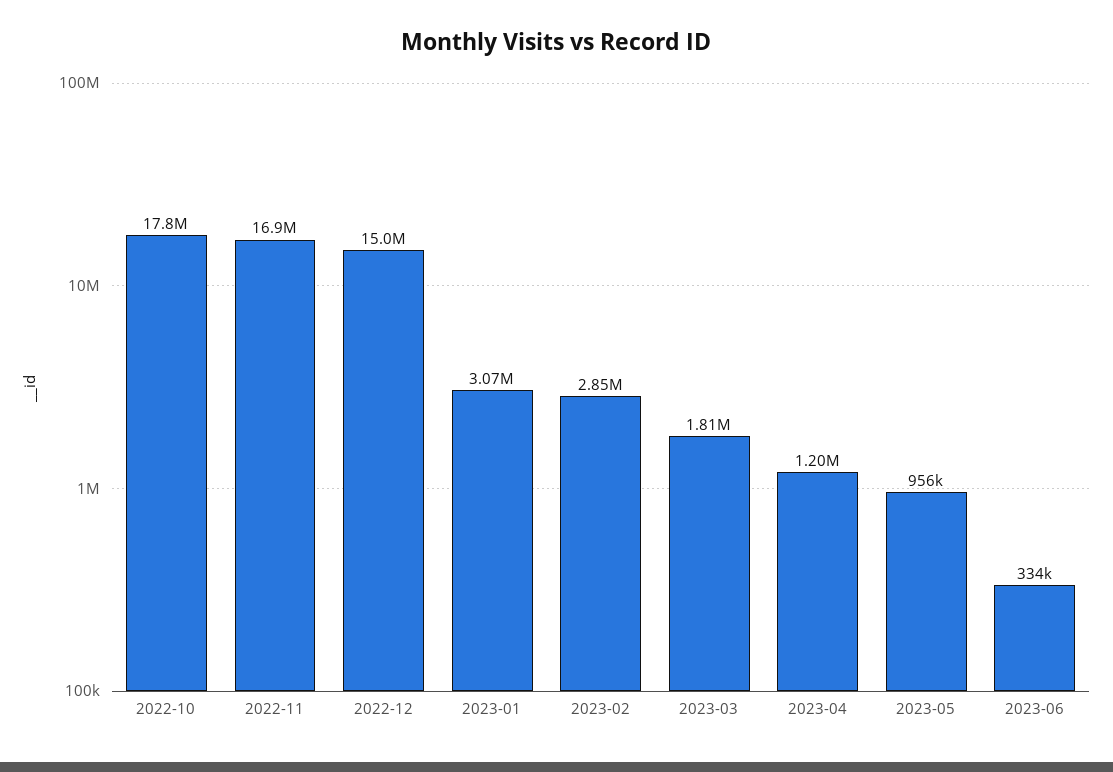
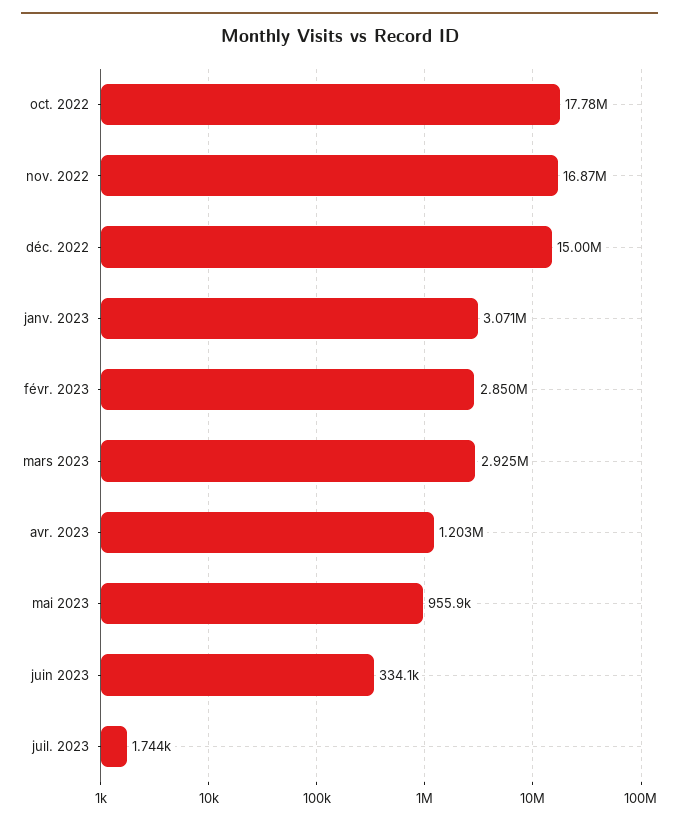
2023-03: 1810000 -> 2925000
juil. 2023: none -> 1744

